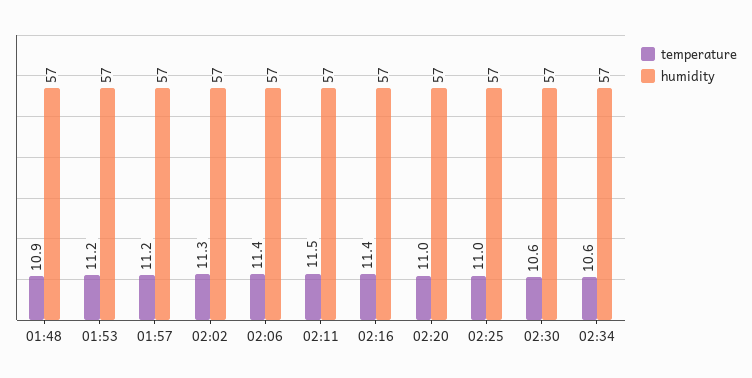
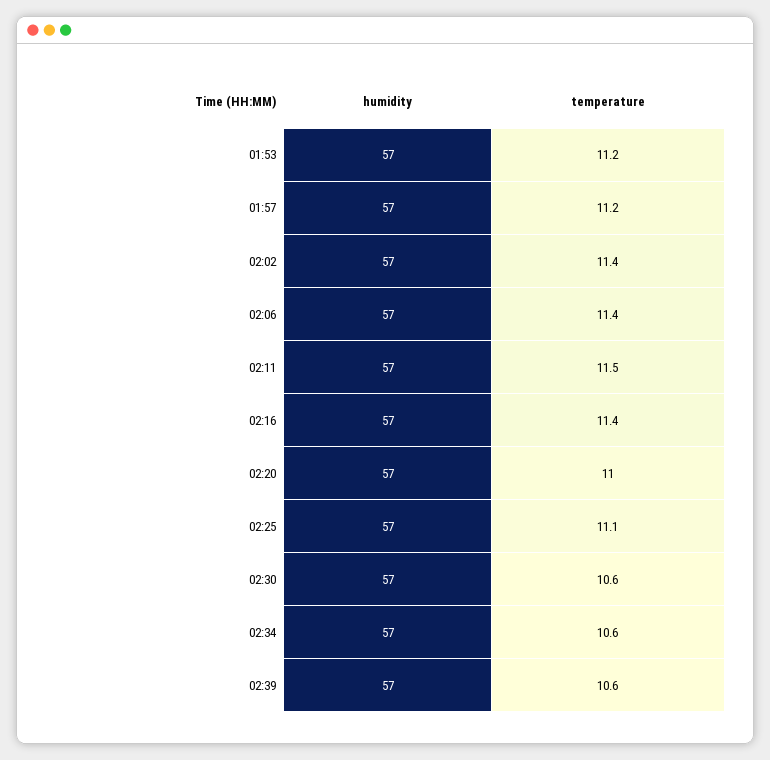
temperature, 01:48: 10.9 -> none
humidity, 01:48: 57 -> none
temperature, 02:02: 11.3 -> 11.4
temperature, 02:25: 11 -> 11.1
humidity, 02:39: none -> 57
temperature, 02:39: none -> 10.6

